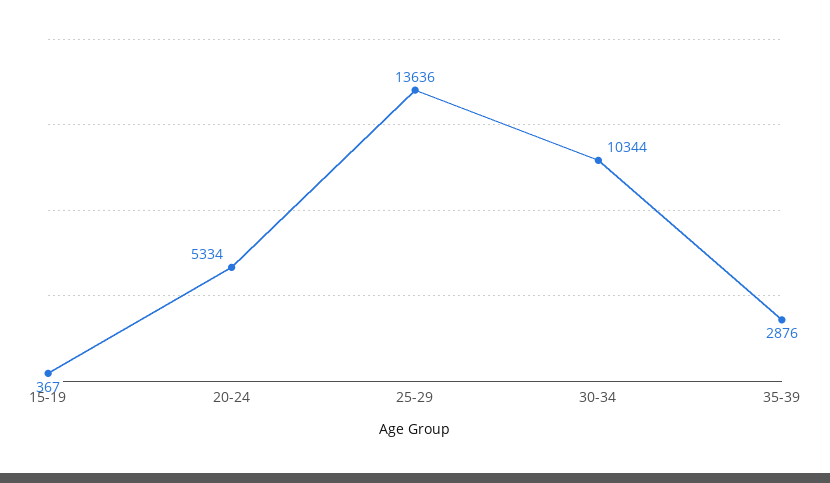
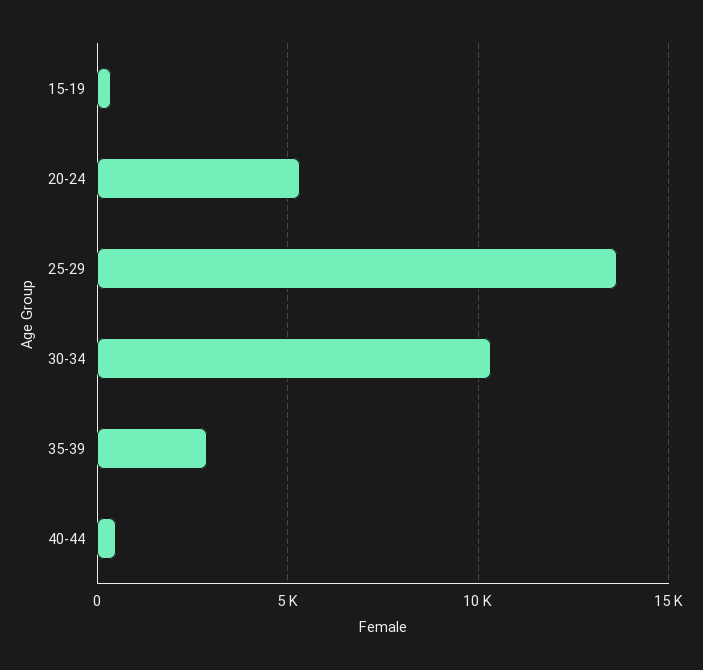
40-44: none -> 500

